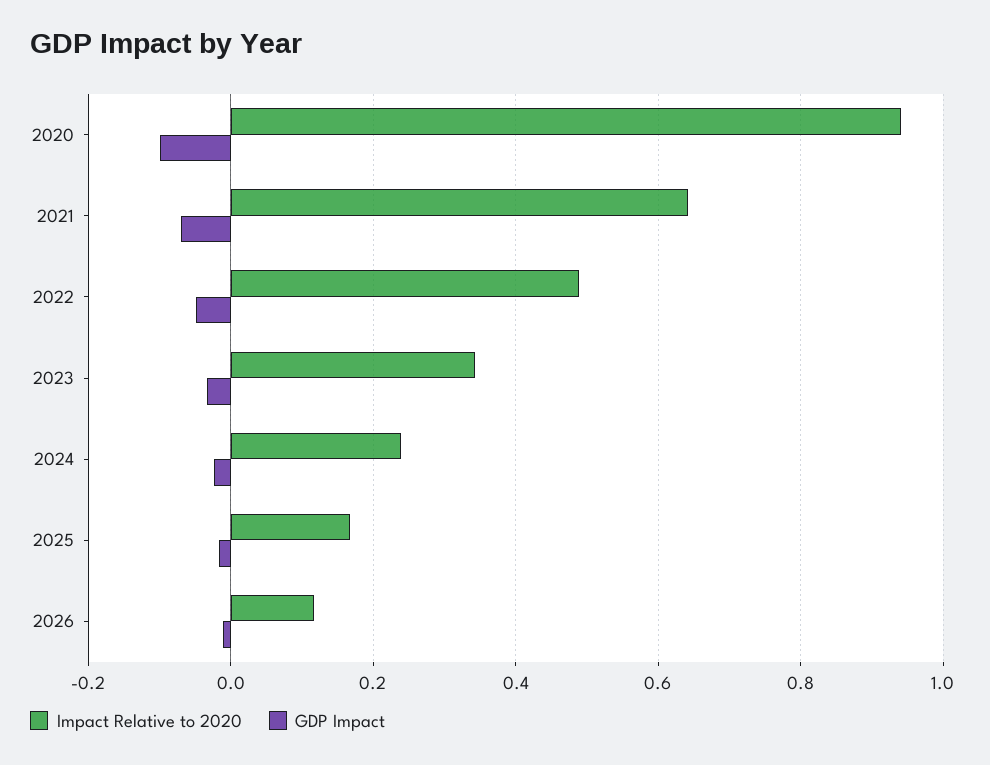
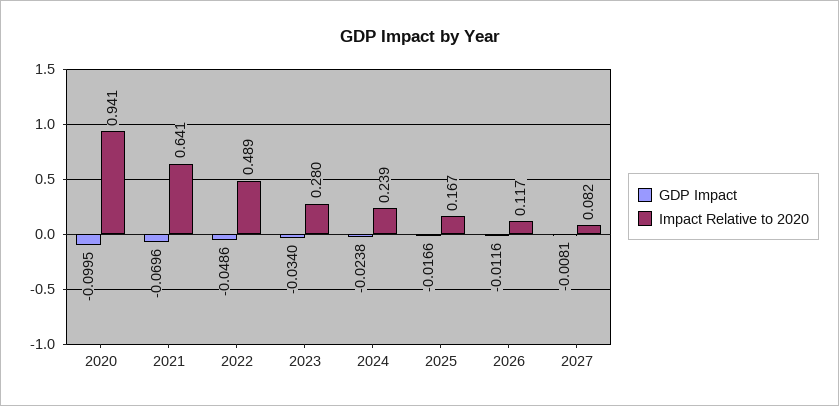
Impact Relative to 2020, 2023: 0.34 -> 0.28
GDP Impact, 2027: none -> -0.0081
Impact Relative to 2020, 2027: none -> 0.082

